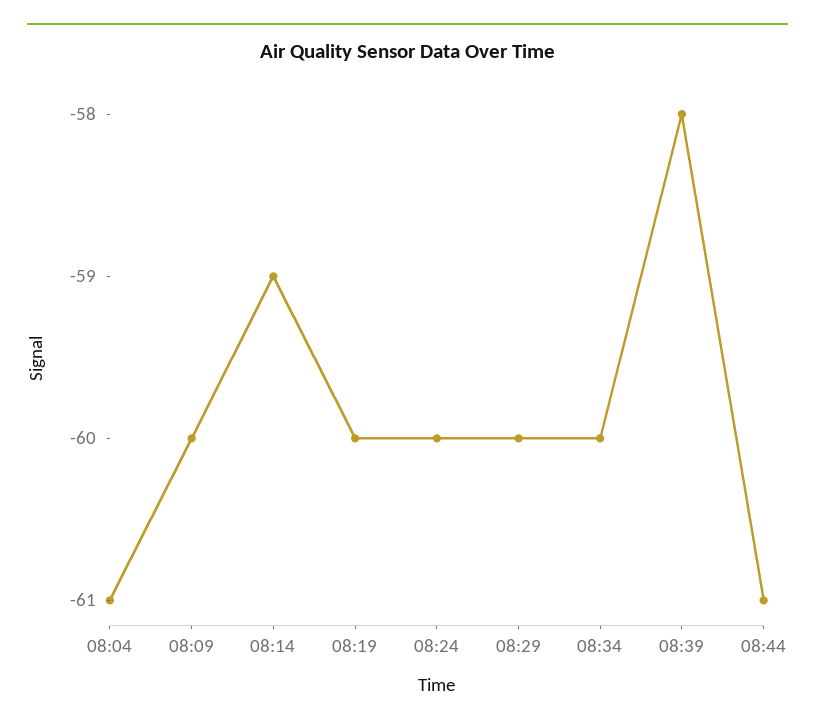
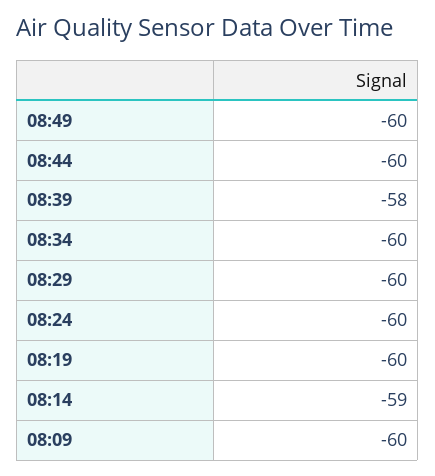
08:04: -61 -> none
08:44: -61 -> -60
08:49: none -> -60

